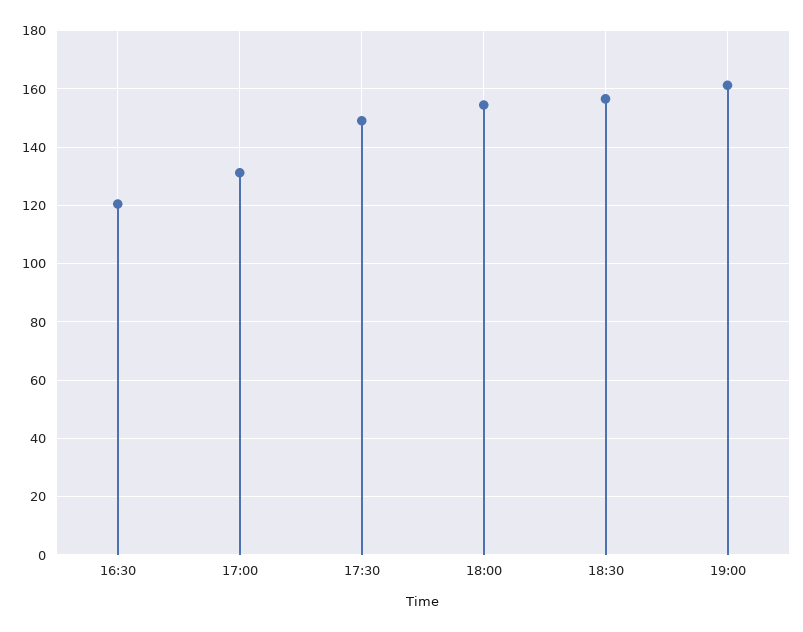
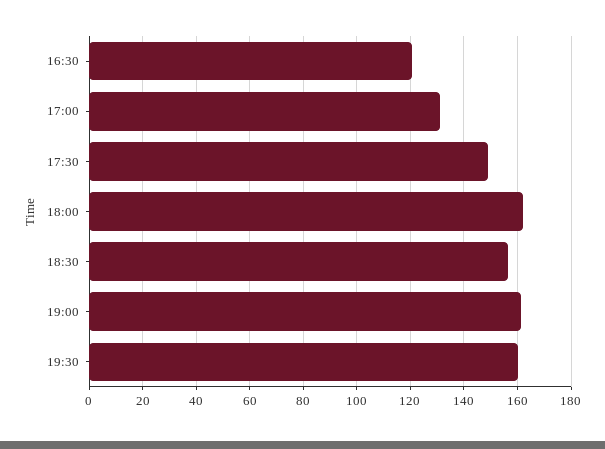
18:00: 155 -> 162.5
19:30: none -> 160

